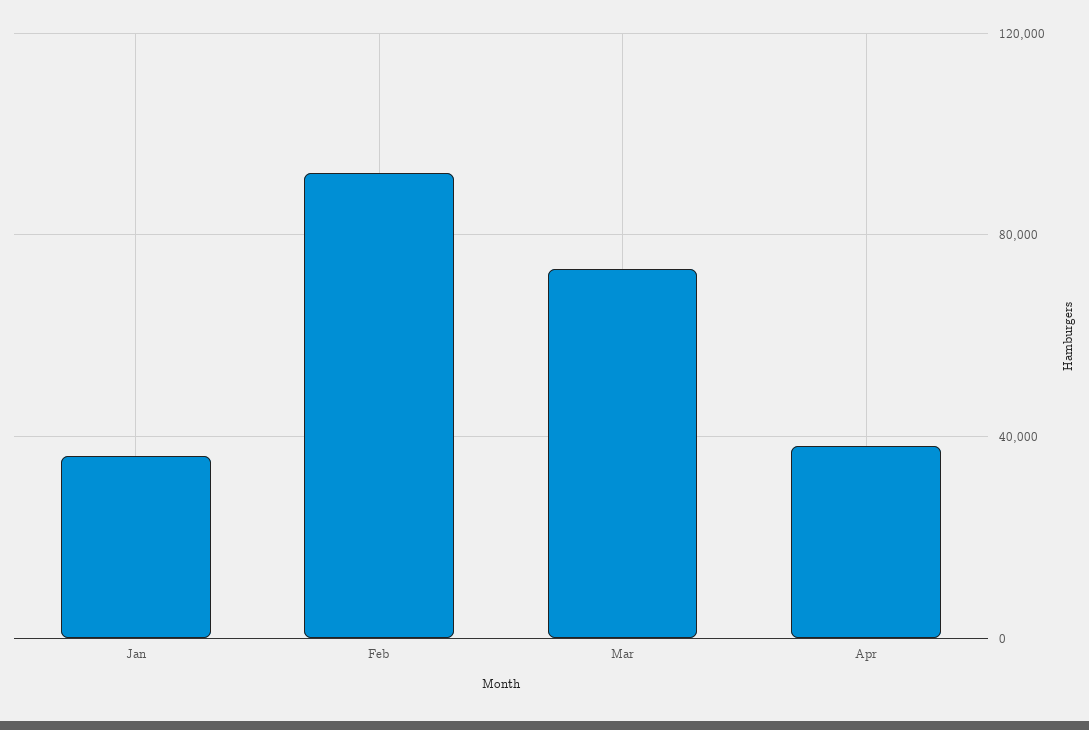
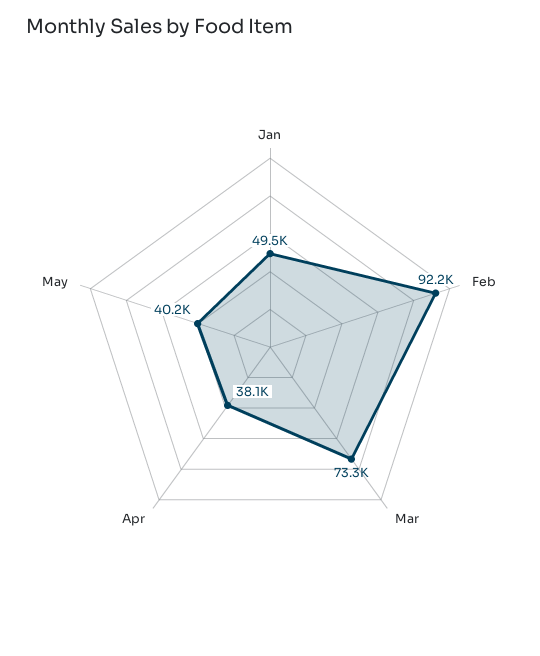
Jan: 35000 -> 49500
May: none -> 40200

